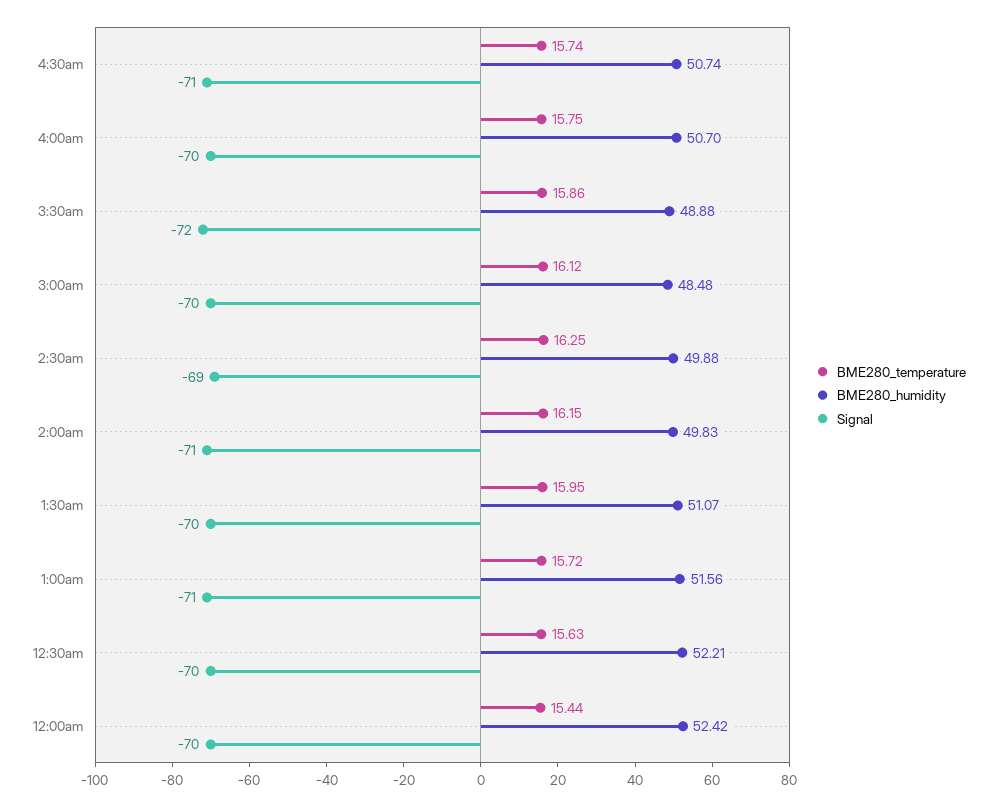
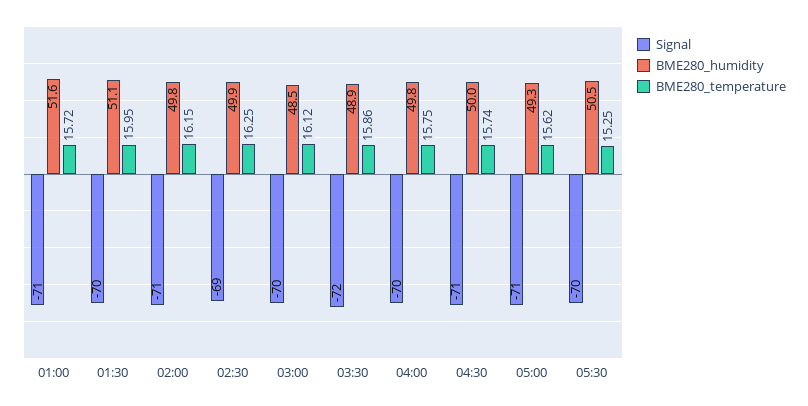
BME280_humidity, 4:30am: 50.74 -> 50
BME280_humidity, 4:00am: 50.7 -> 49.8
BME280_temperature, 12:30am: 15.63 -> none
BME280_humidity, 12:30am: 52.21 -> none
Signal, 12:30am: -70 -> none
BME280_temperature, 12:00am: 15.44 -> none
BME280_humidity, 12:00am: 52.42 -> none
Signal, 12:00am: -70 -> none
Signal, 05:00: none -> -71
BME280_humidity, 05:00: none -> 49.3
BME280_temperature, 05:00: none -> 15.62
Signal, 05:30: none -> -70
BME280_humidity, 05:30: none -> 50.5
BME280_temperature, 05:30: none -> 15.25

